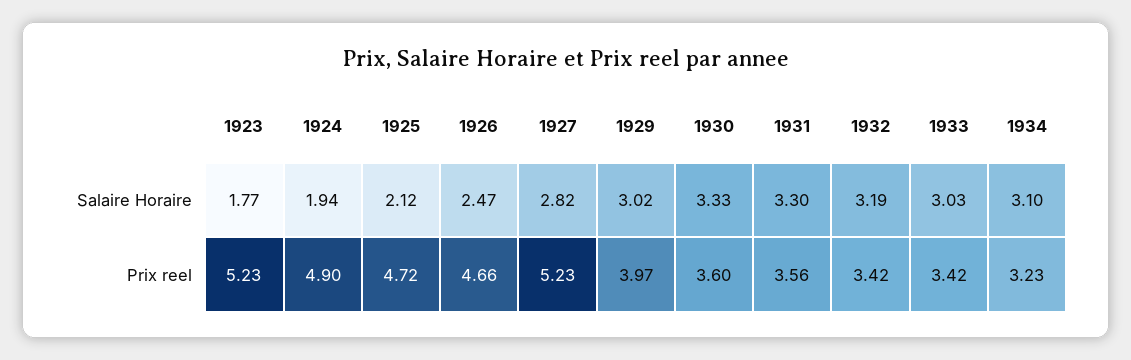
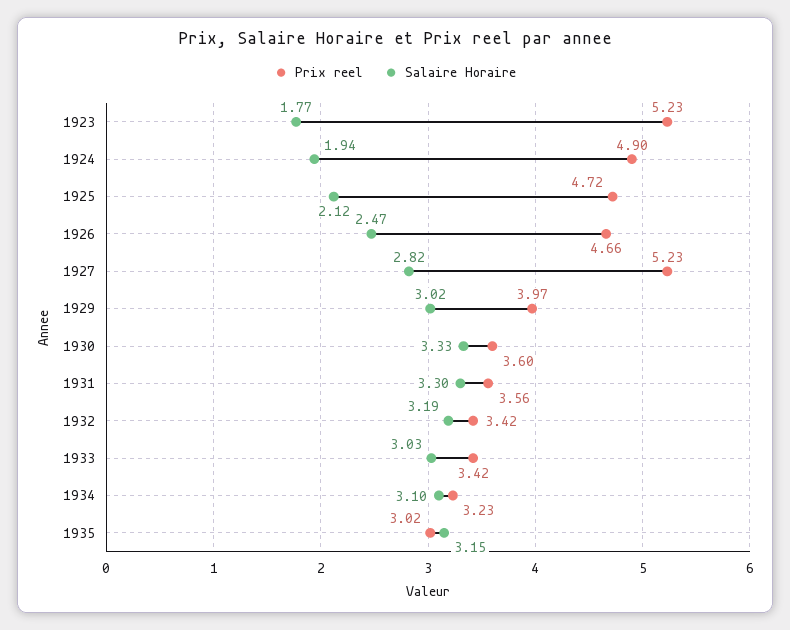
Prix reel, 1935: none -> 3.02
Salaire Horaire, 1935: none -> 3.15

